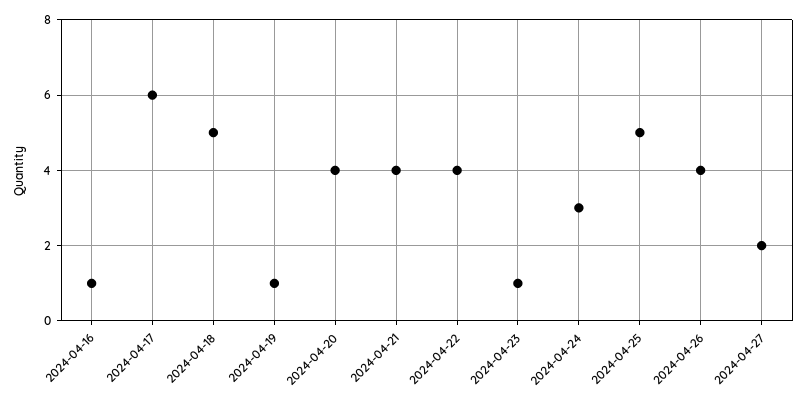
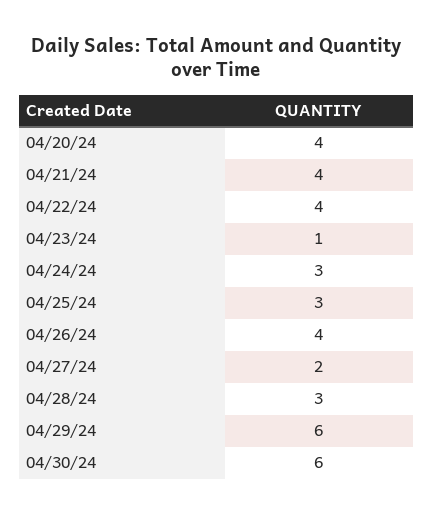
2024-04-16: 1 -> none
2024-04-17: 6 -> none
2024-04-18: 5 -> none
2024-04-19: 1 -> none
2024-04-25: 5 -> 3
04/28/24: none -> 3
04/29/24: none -> 6
04/30/24: none -> 6

